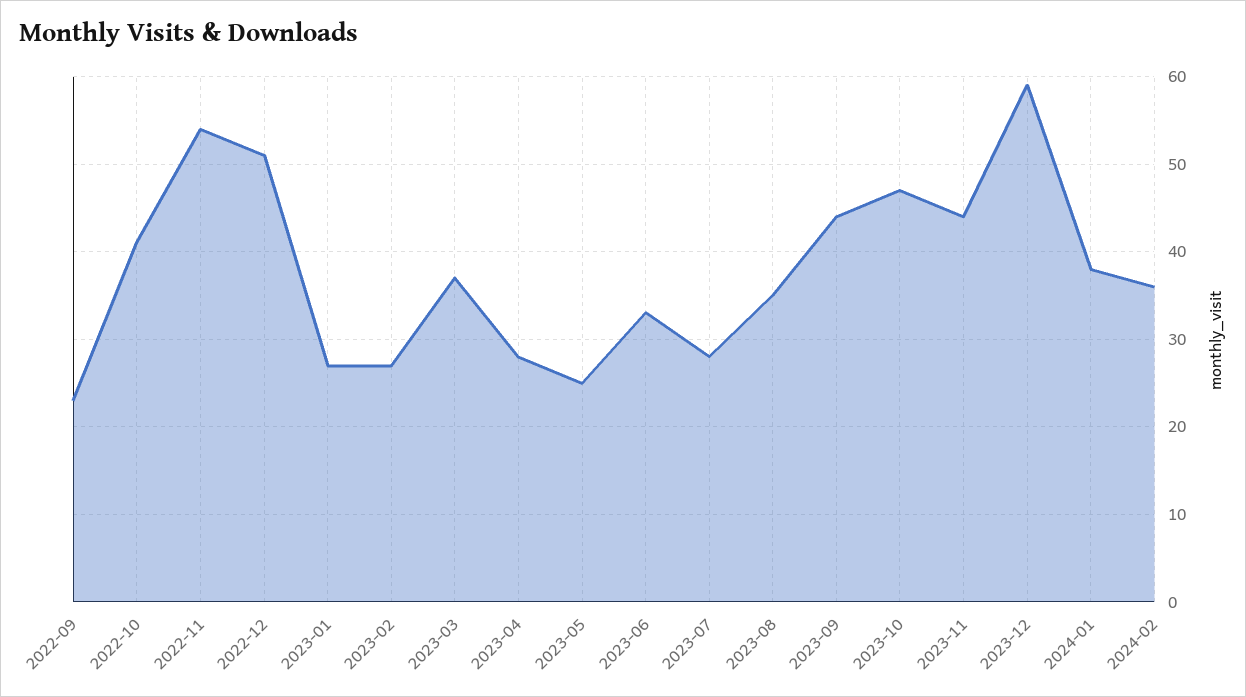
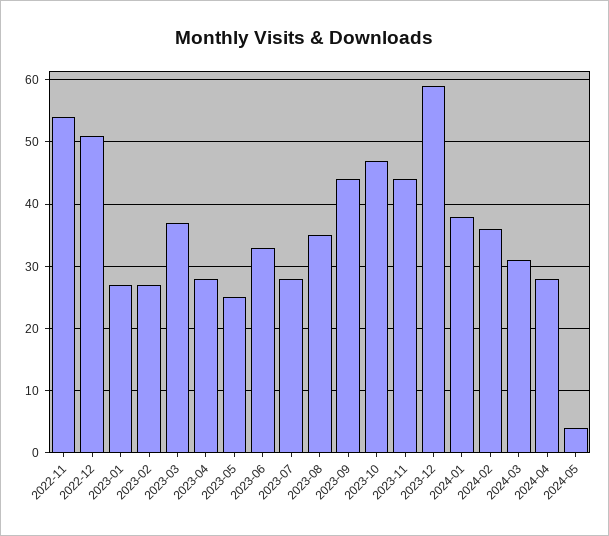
2022-09: 23 -> none
2022-10: 41 -> none
2024-03: none -> 31
2024-04: none -> 28
2024-05: none -> 4

